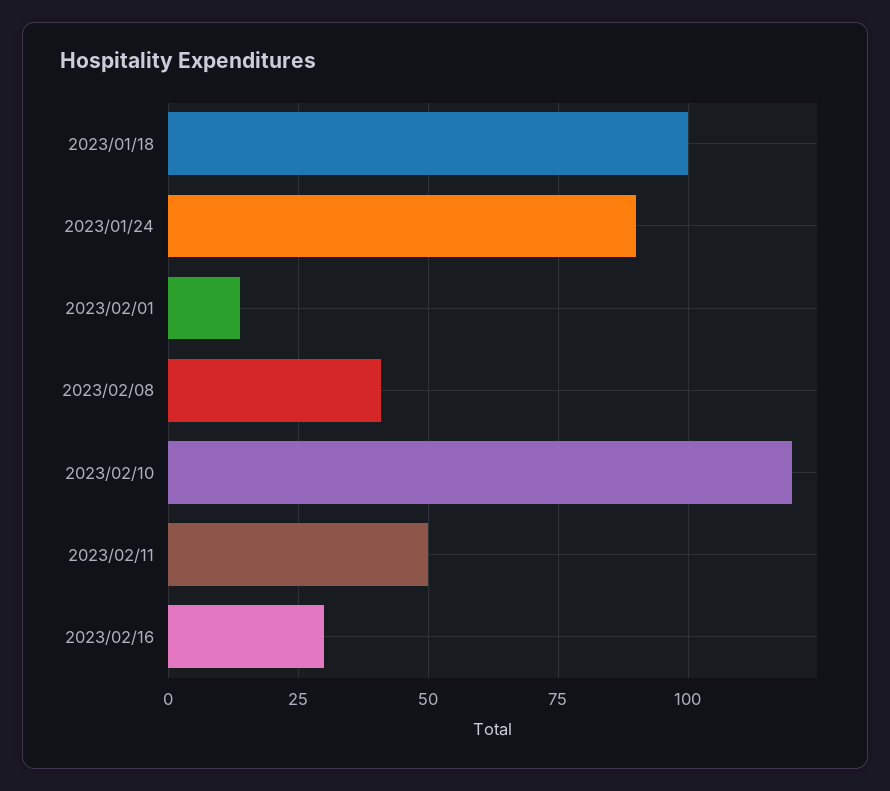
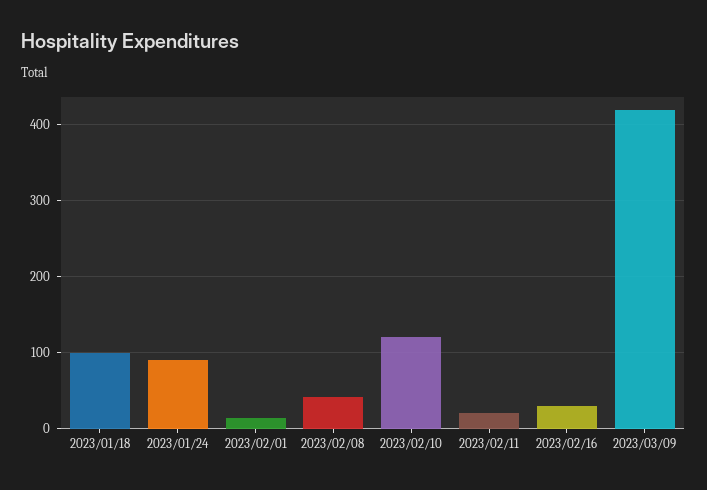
2023/02/11: 50 -> 20
2023/03/09: none -> 420

